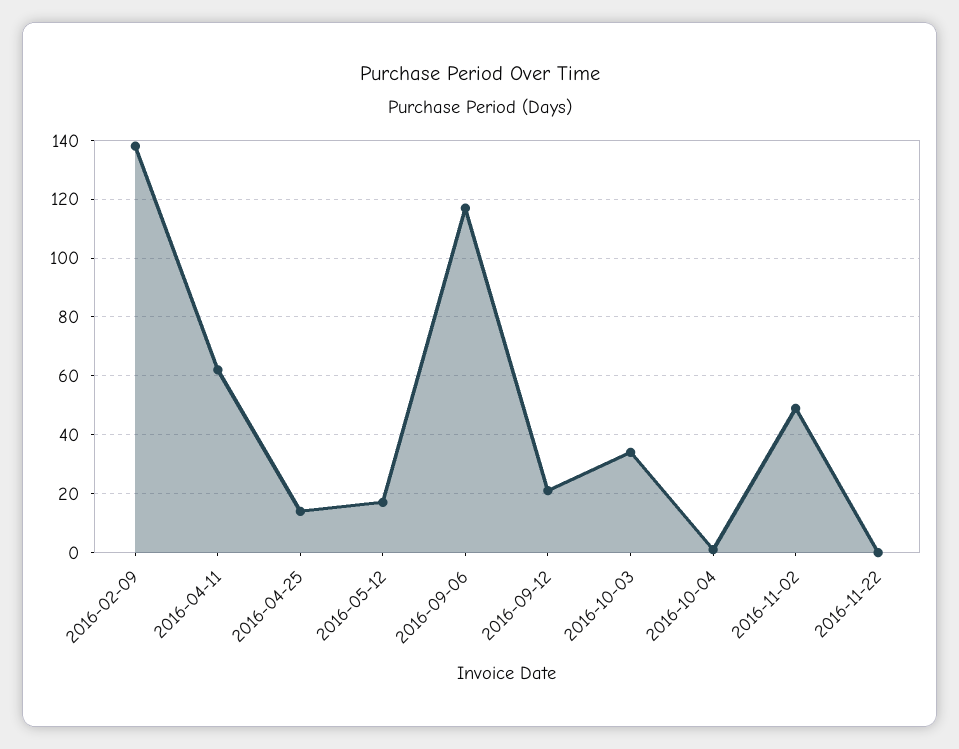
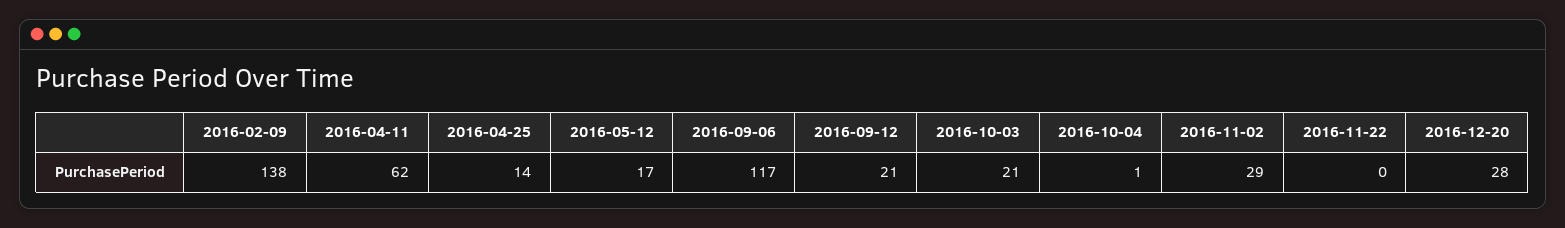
2016-10-03: 35 -> 21
2016-11-02: 50 -> 29
2016-12-20: none -> 28

